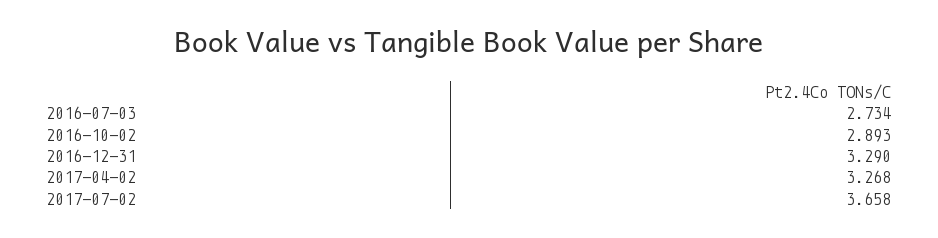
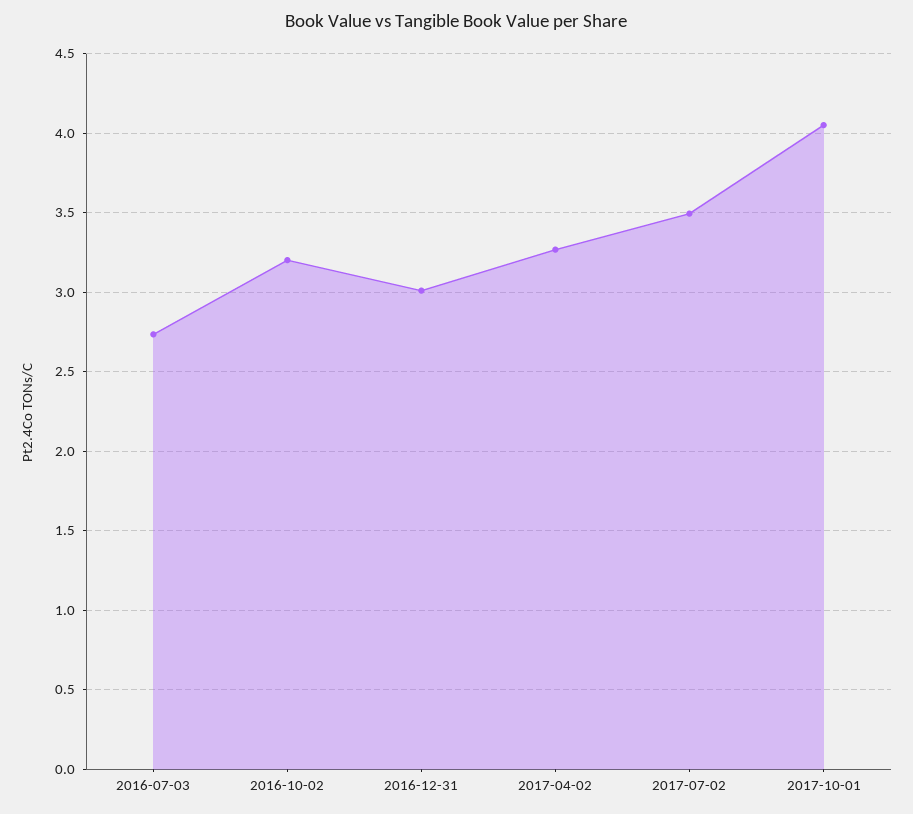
2016-10-02: 2.893 -> 3.2
2016-12-31: 3.29 -> 3
2017-07-02: 3.658 -> 3.5
2017-10-01: none -> 4.05

